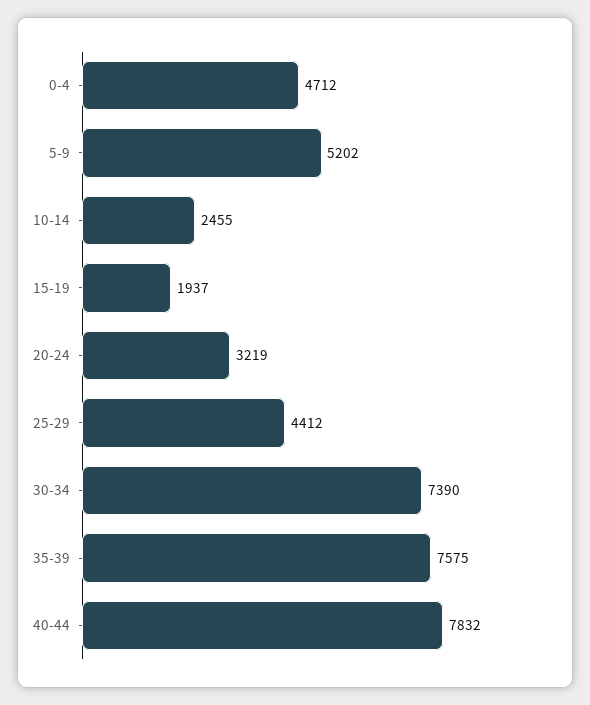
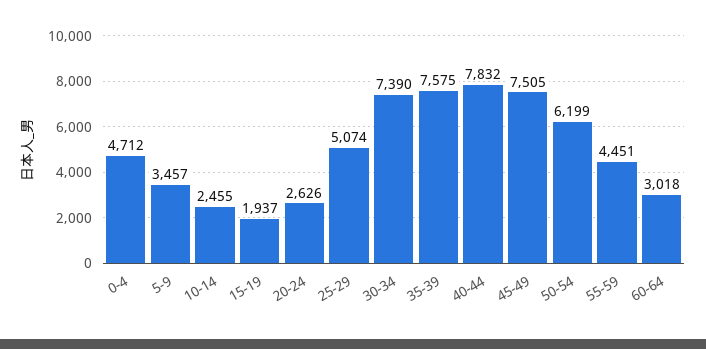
5-9: 5202 -> 3457
20-24: 3219 -> 2626
25-29: 4412 -> 5074
45-49: none -> 7505
50-54: none -> 6199
55-59: none -> 4451
60-64: none -> 3018

